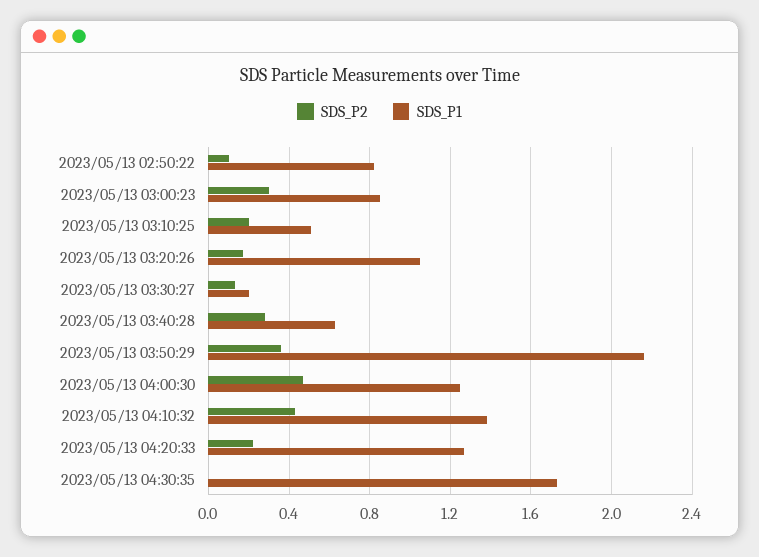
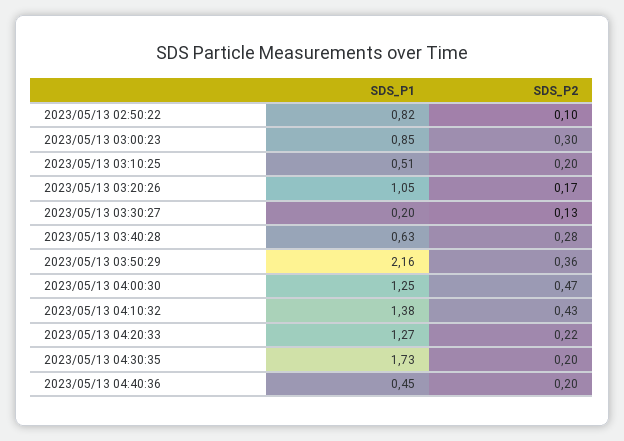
SDS_P2, 2023/05/13 04:30:35: 0 -> 0.2
SDS_P1, 2023/05/13 04:40:36: none -> 0.45
SDS_P2, 2023/05/13 04:40:36: none -> 0.2

